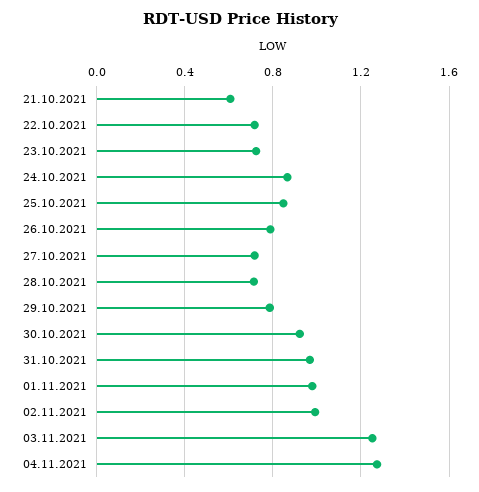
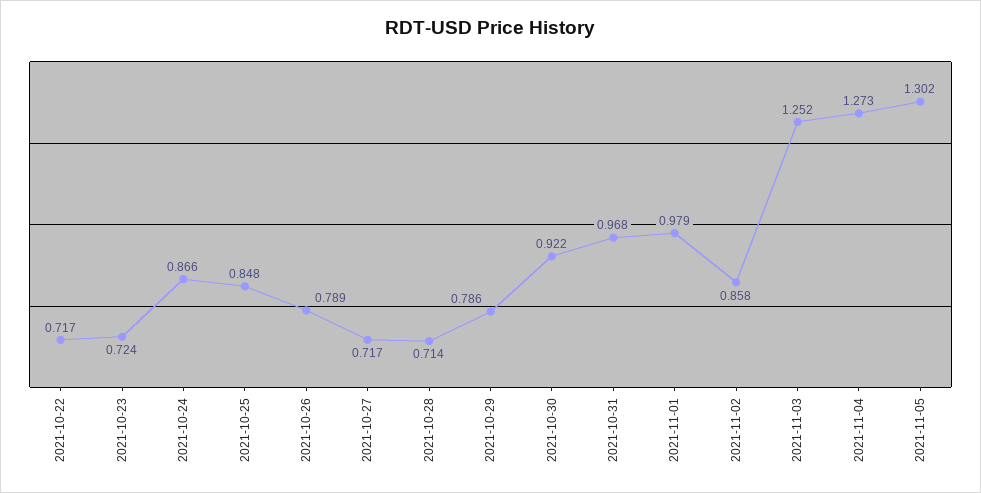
21.10.2021: 0.6 -> none
02.11.2021: 1 -> 0.858
2021-11-05: none -> 1.302

